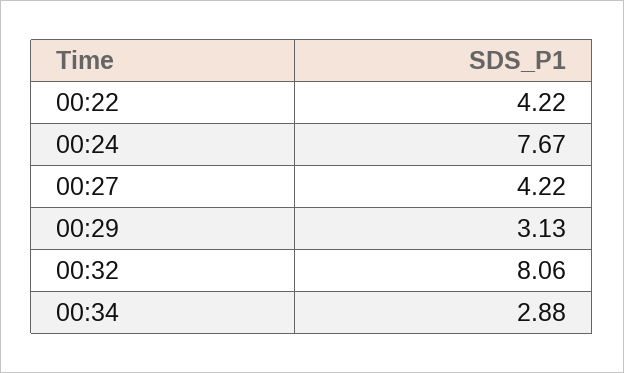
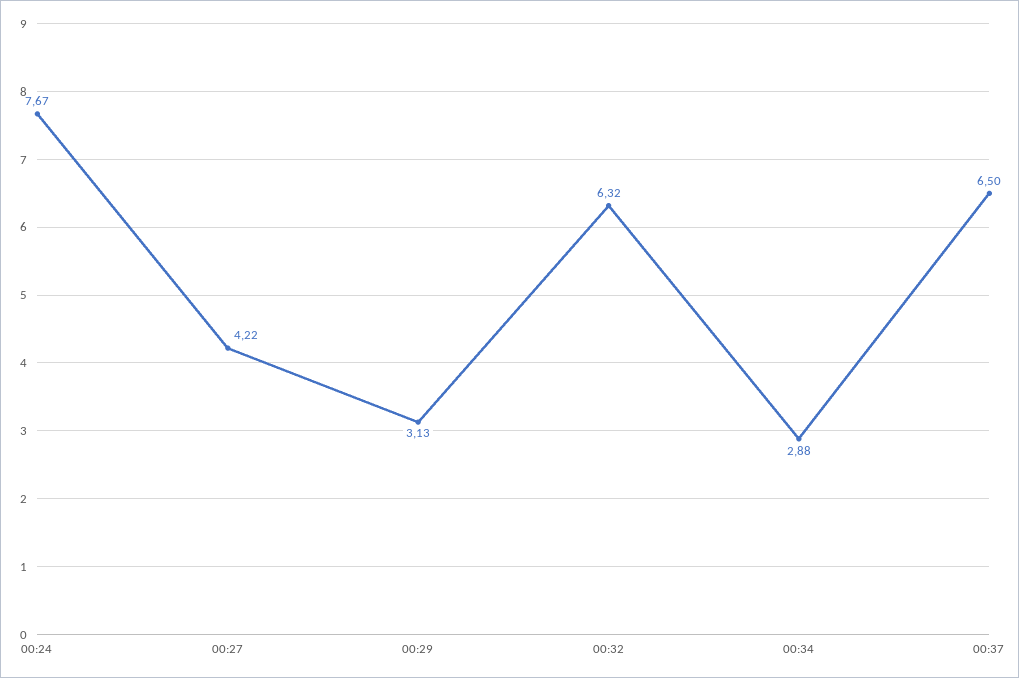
00:22: 4.22 -> none
00:32: 8.06 -> 6.32
00:37: none -> 6.5

